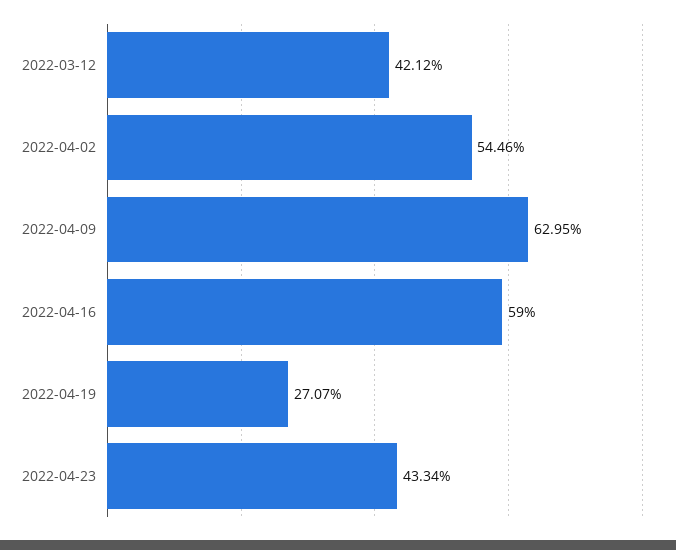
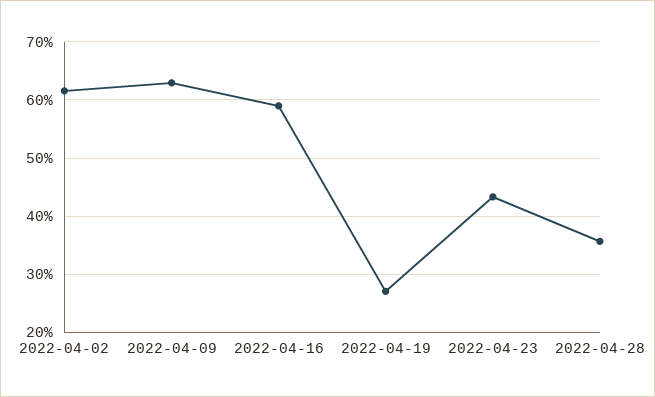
2022-03-12: 42.12 -> none
2022-04-02: 54.46 -> 62
2022-04-28: none -> 36

